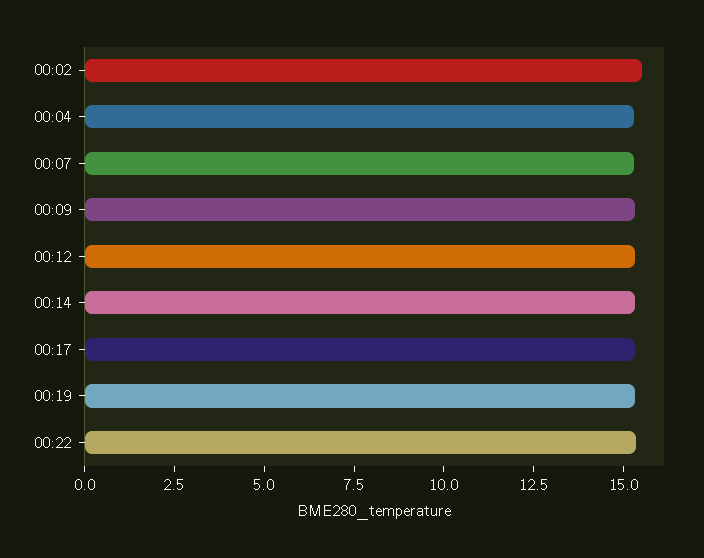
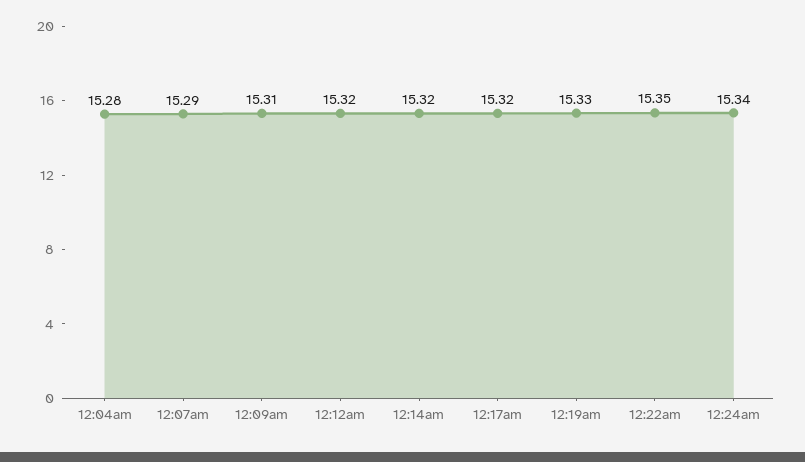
00:02: 15.5 -> none
12:24am: none -> 15.34

